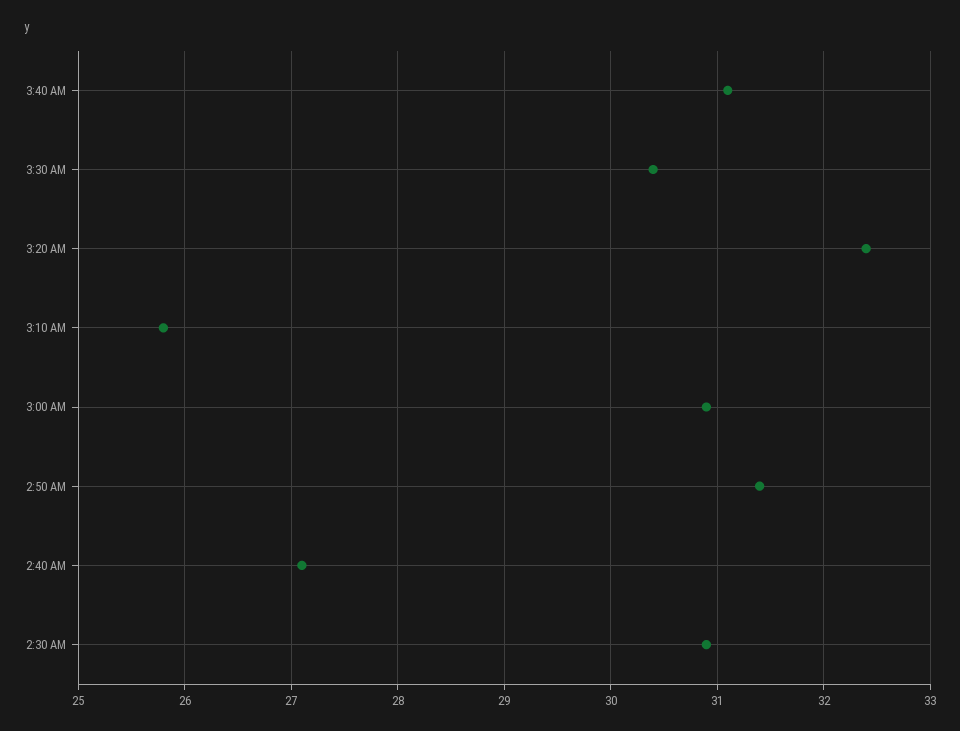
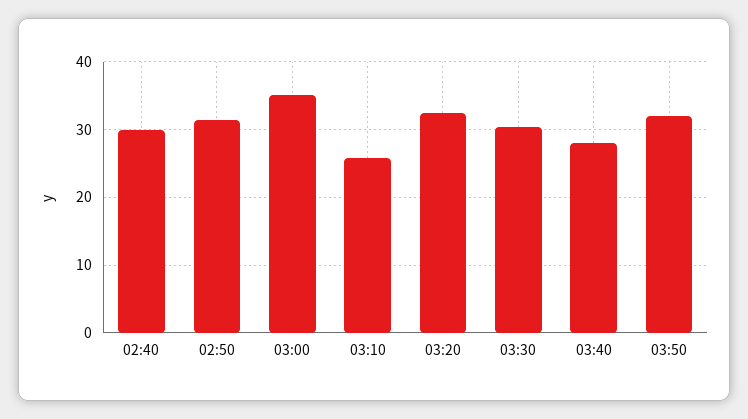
3:40 AM: 31.1 -> 28
3:00 AM: 30.9 -> 35
2:40 AM: 27.1 -> 30
2:30 AM: 30.9 -> none
03:50: none -> 32

